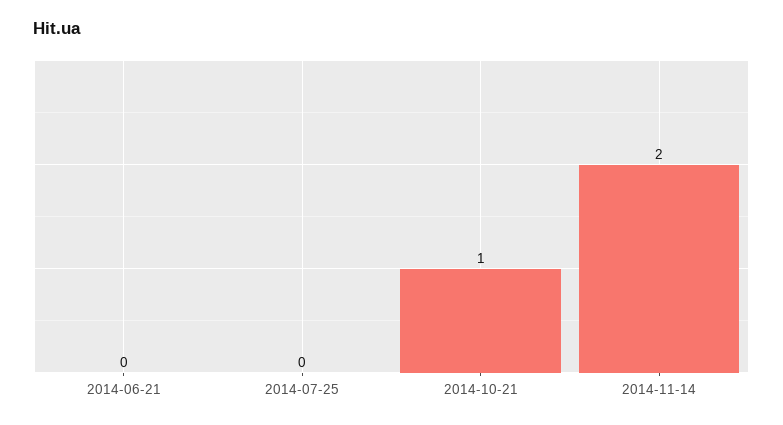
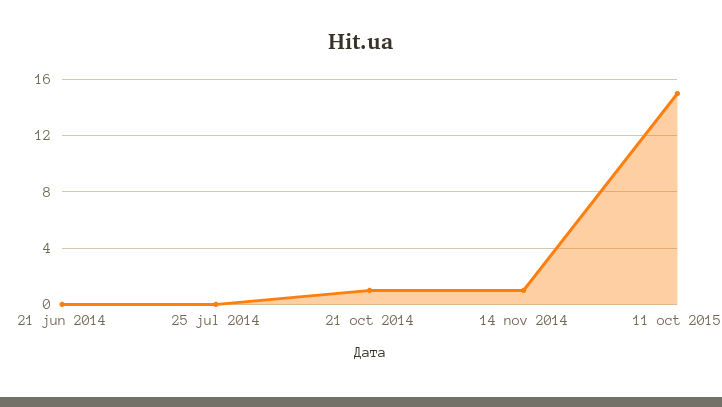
2014-11-14: 2 -> 1
11 oct 2015: none -> 15

